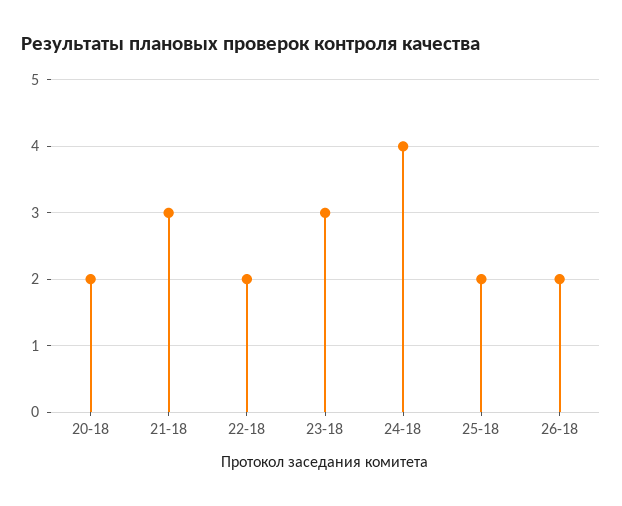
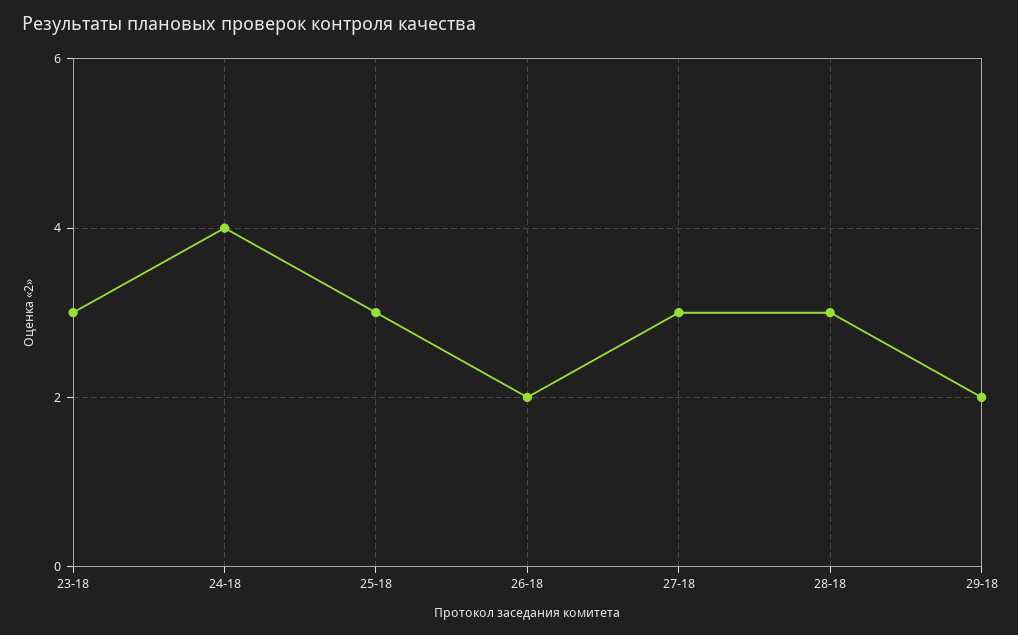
20-18: 2 -> none
21-18: 3 -> none
22-18: 2 -> none
25-18: 2 -> 3
27-18: none -> 3
28-18: none -> 3
29-18: none -> 2

